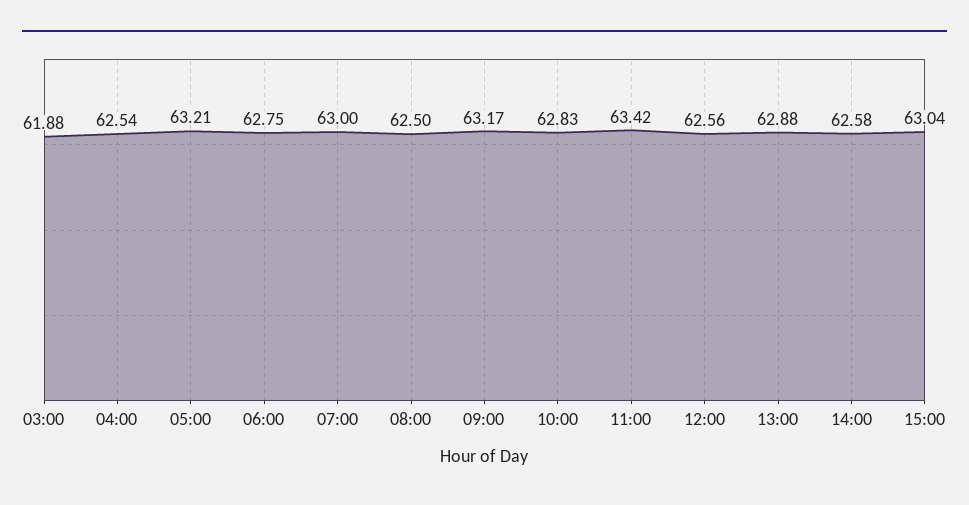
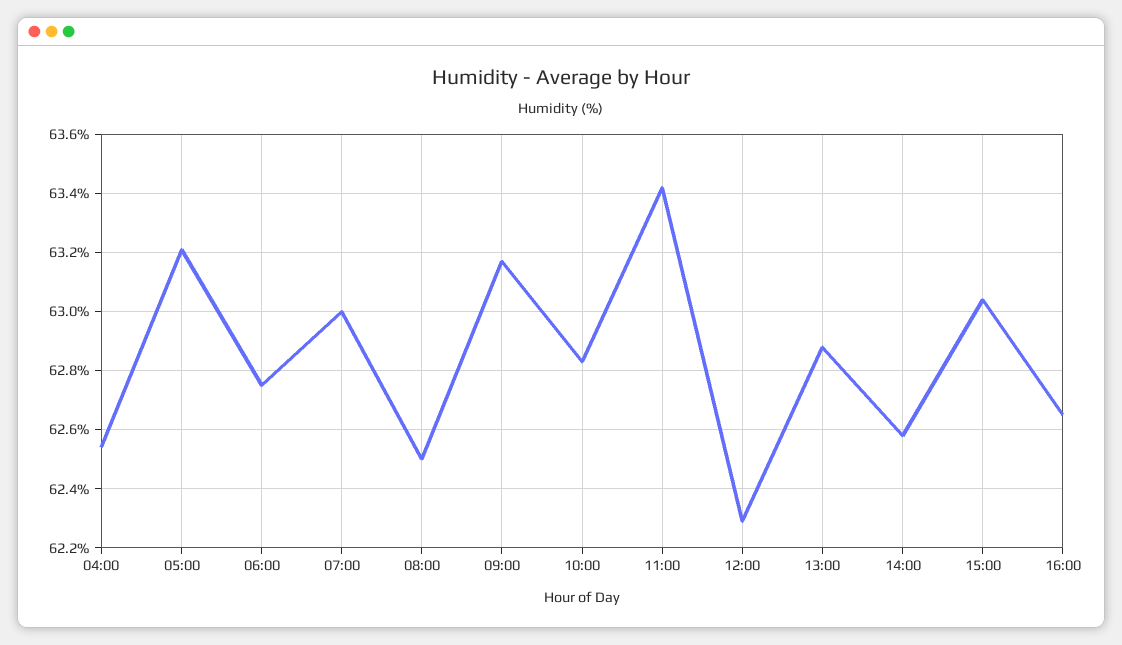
03:00: 61.88 -> none
12:00: 62.56 -> 62.3
16:00: none -> 62.65

